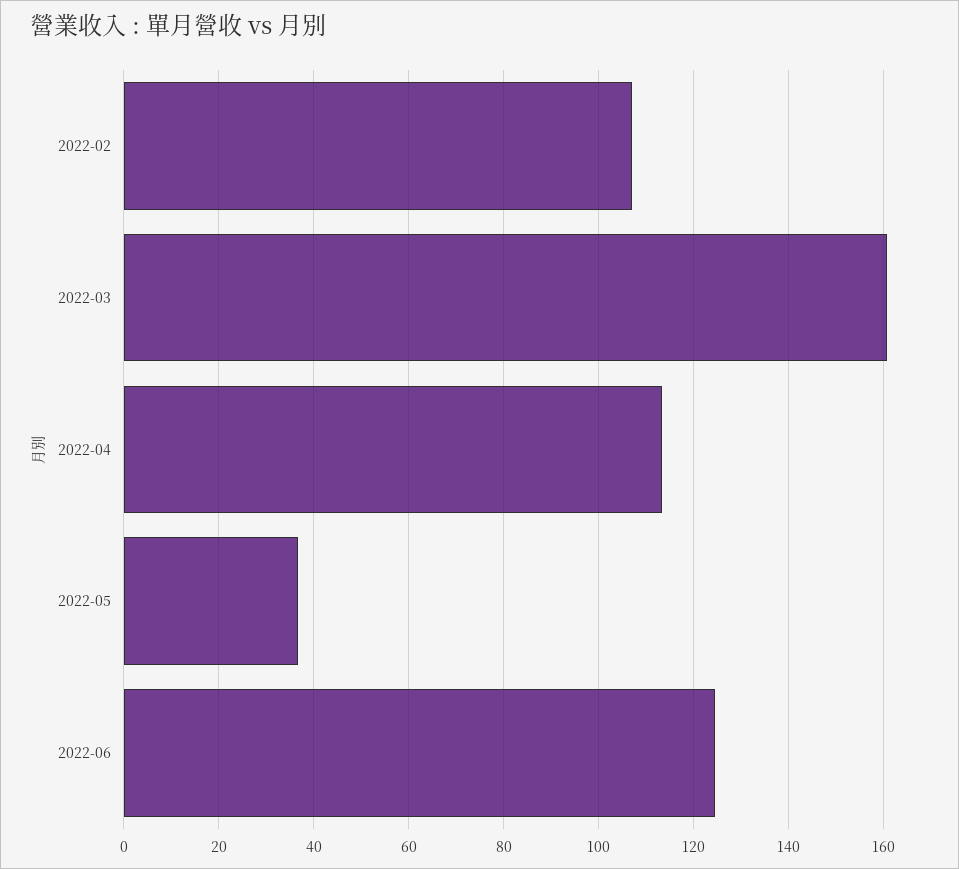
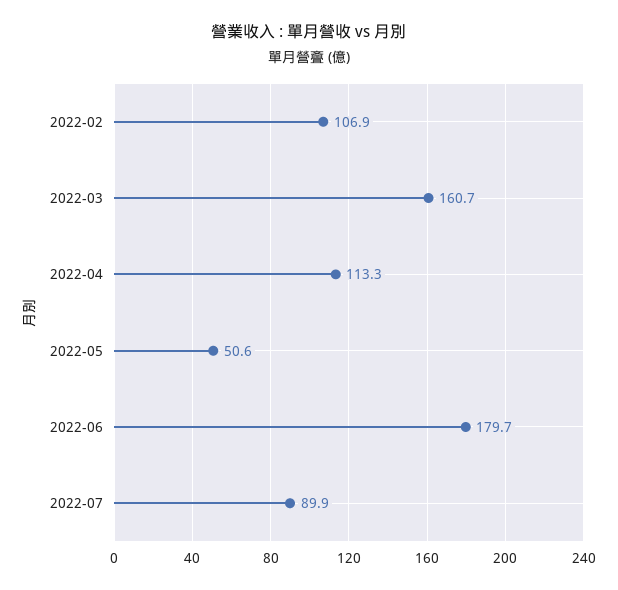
2022-05: 36 -> 50.6
2022-06: 124 -> 179.7
2022-07: none -> 89.9

